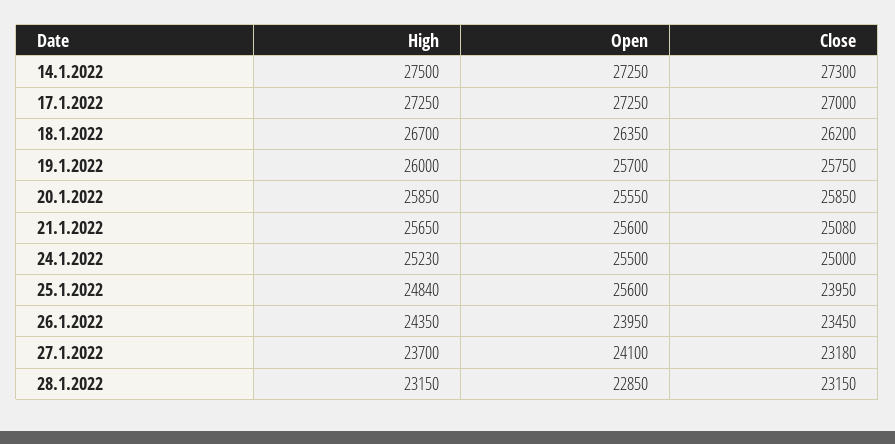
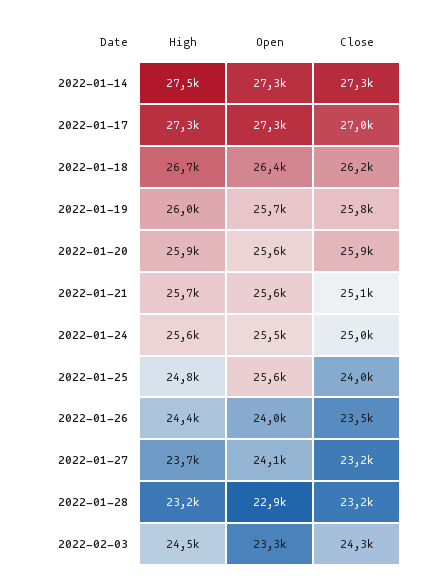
High, 24.1.2022: 25230 -> 25600
High, 2022-02-03: none -> 24500
Open, 2022-02-03: none -> 23300
Close, 2022-02-03: none -> 24300

